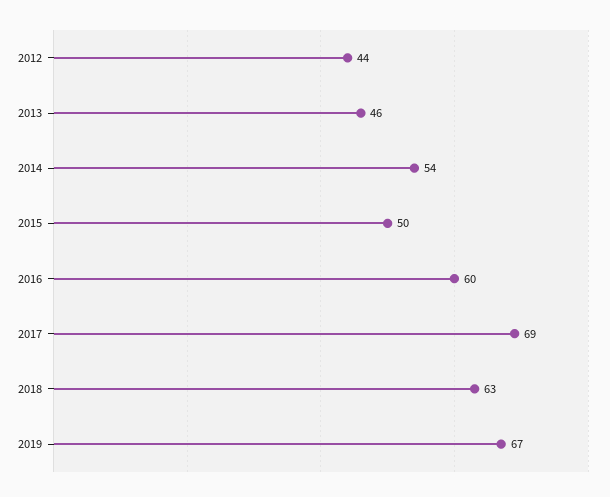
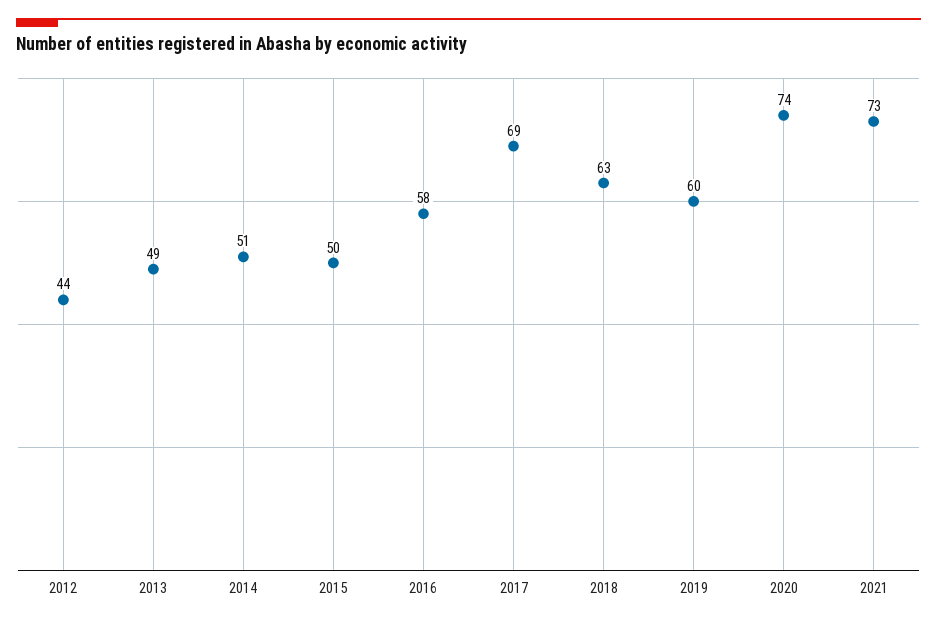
2013: 46 -> 49
2014: 54 -> 51
2016: 60 -> 58
2019: 67 -> 60
2020: none -> 74
2021: none -> 73

